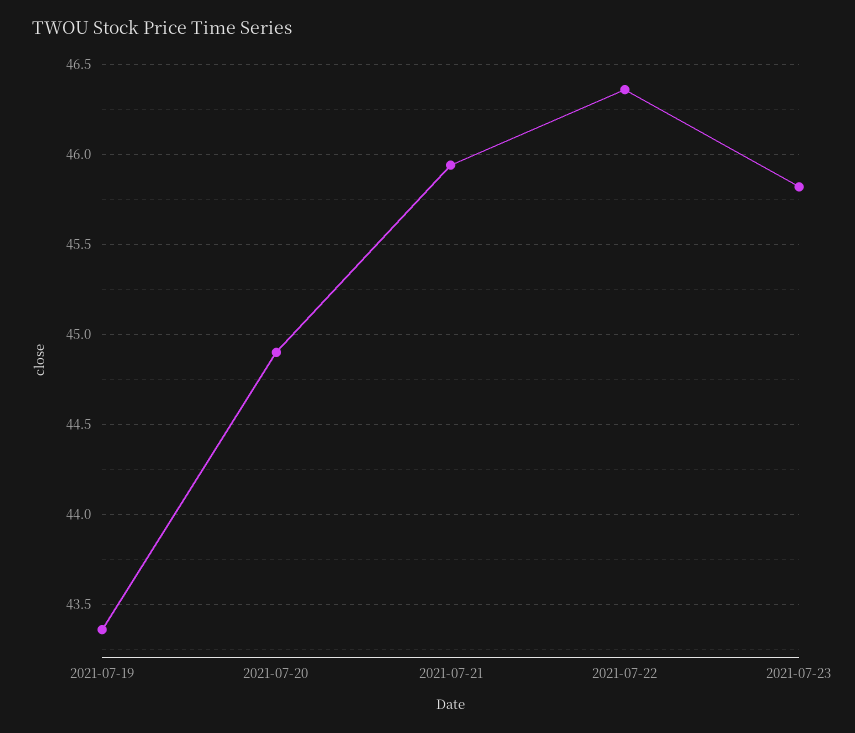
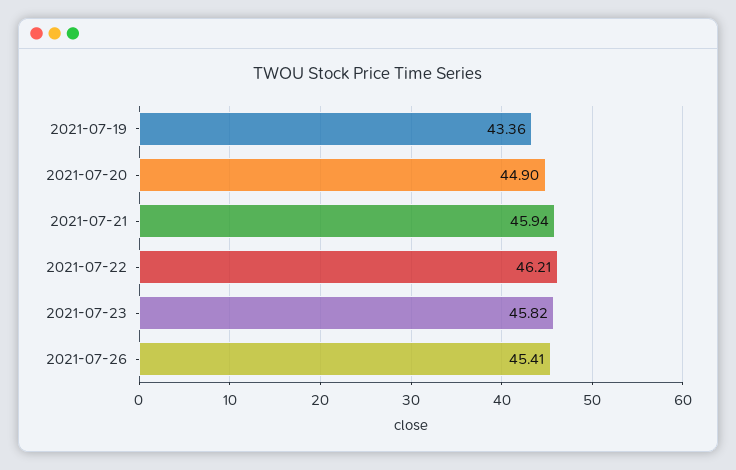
2021-07-22: 46.35 -> 46.21
2021-07-26: none -> 45.41

